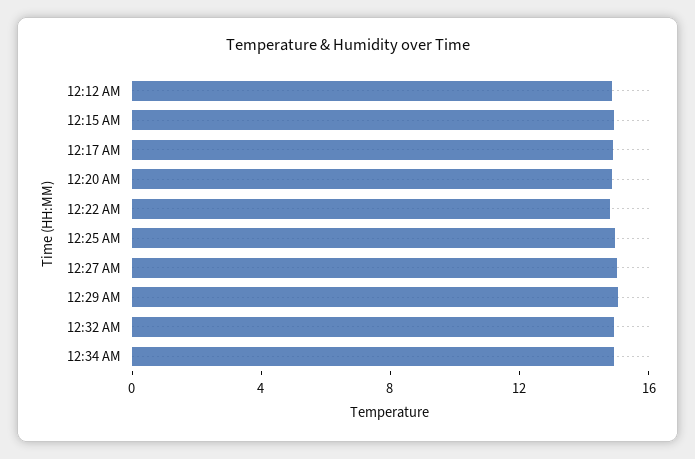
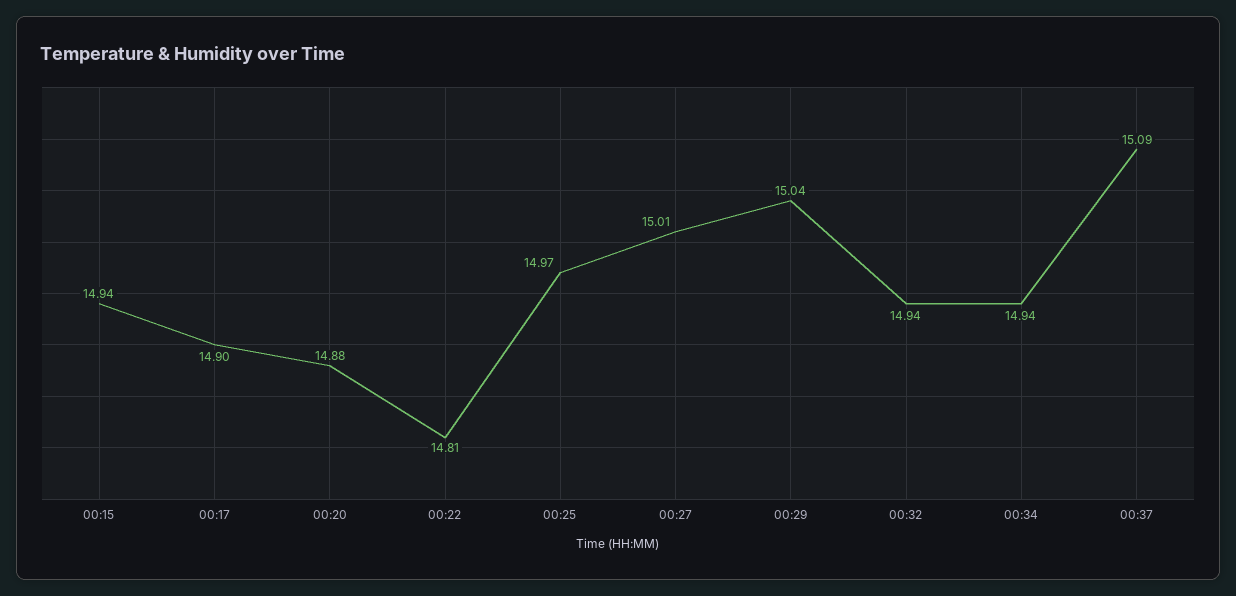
12:12 AM: 15 -> none
00:37: none -> 15.09

